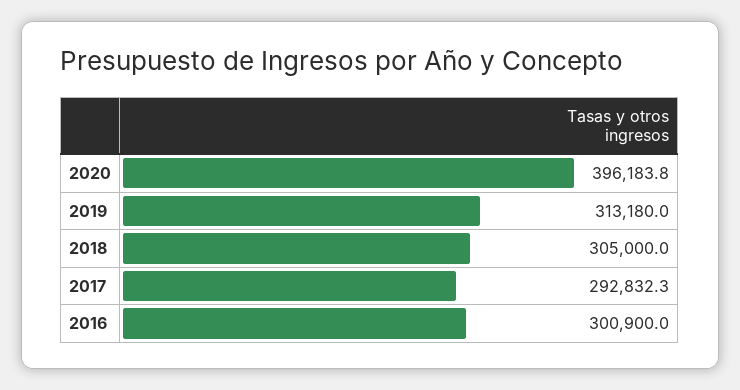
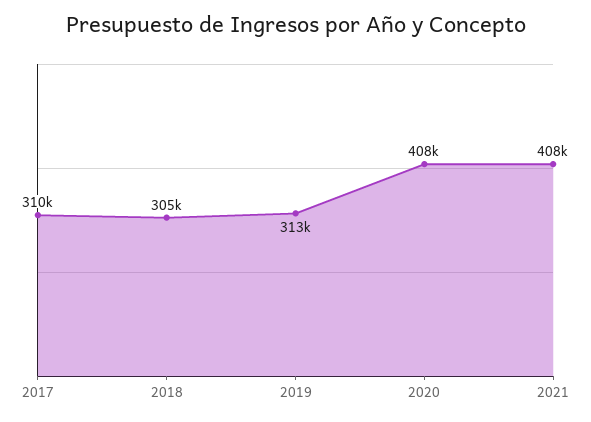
2020: 396183.8 -> 408000
2017: 292832.3 -> 310000
2016: 300900 -> none
2021: none -> 408000

